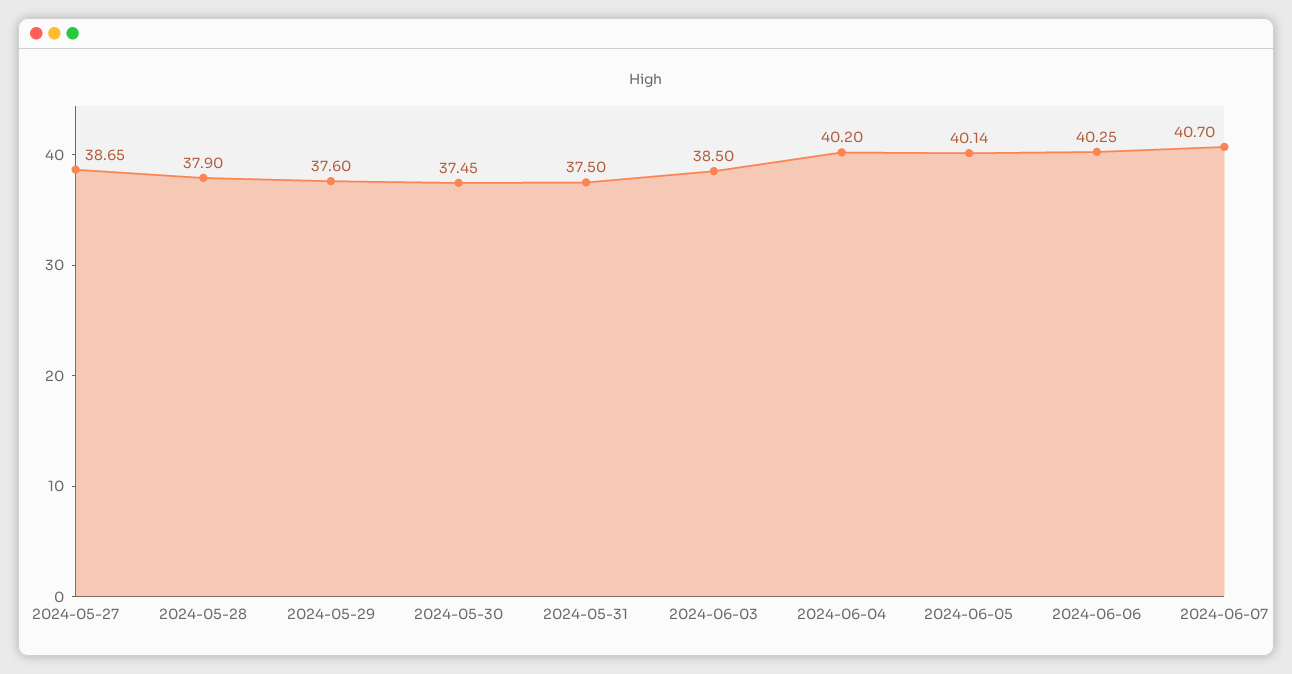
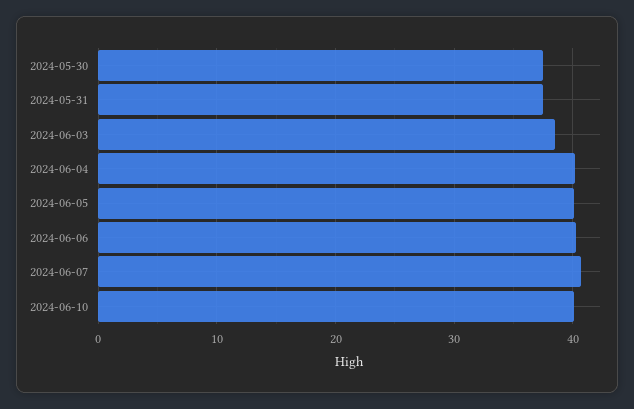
2024-05-27: 38.65 -> none
2024-05-28: 37.9 -> none
2024-05-29: 37.6 -> none
2024-06-10: none -> 40

